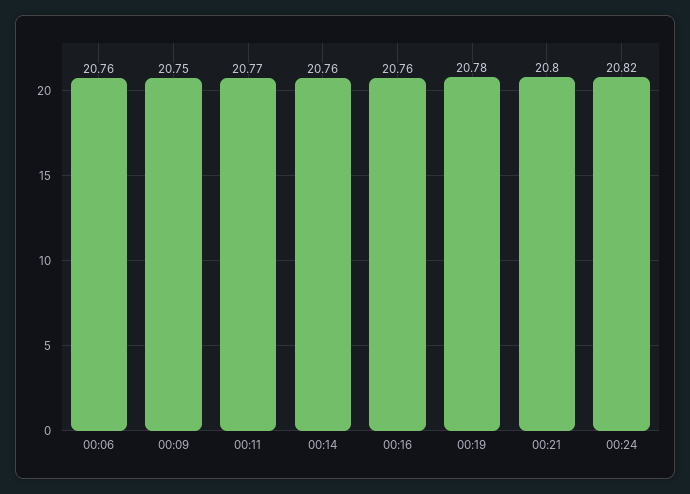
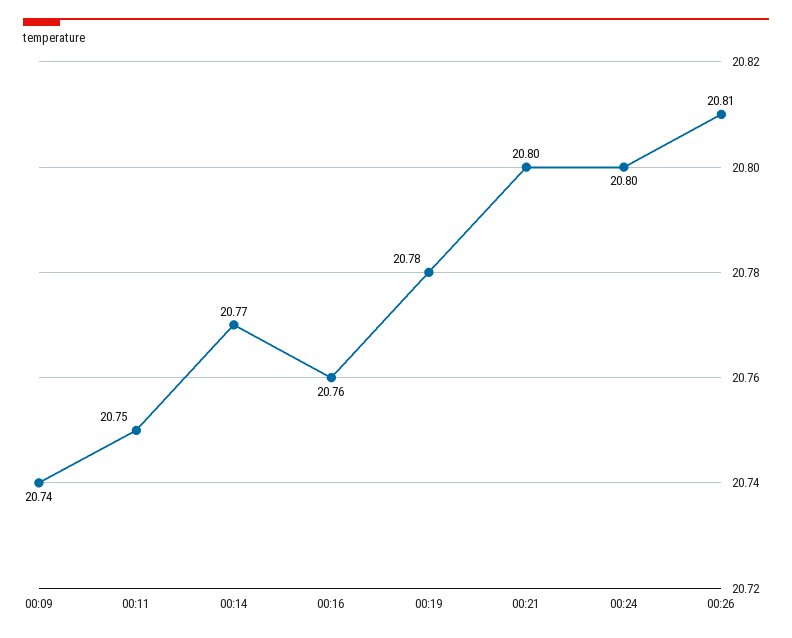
00:06: 20.76 -> none
00:09: 20.75 -> 20.74
00:11: 20.77 -> 20.75
00:14: 20.76 -> 20.77
00:24: 20.82 -> 20.8
00:26: none -> 20.81

